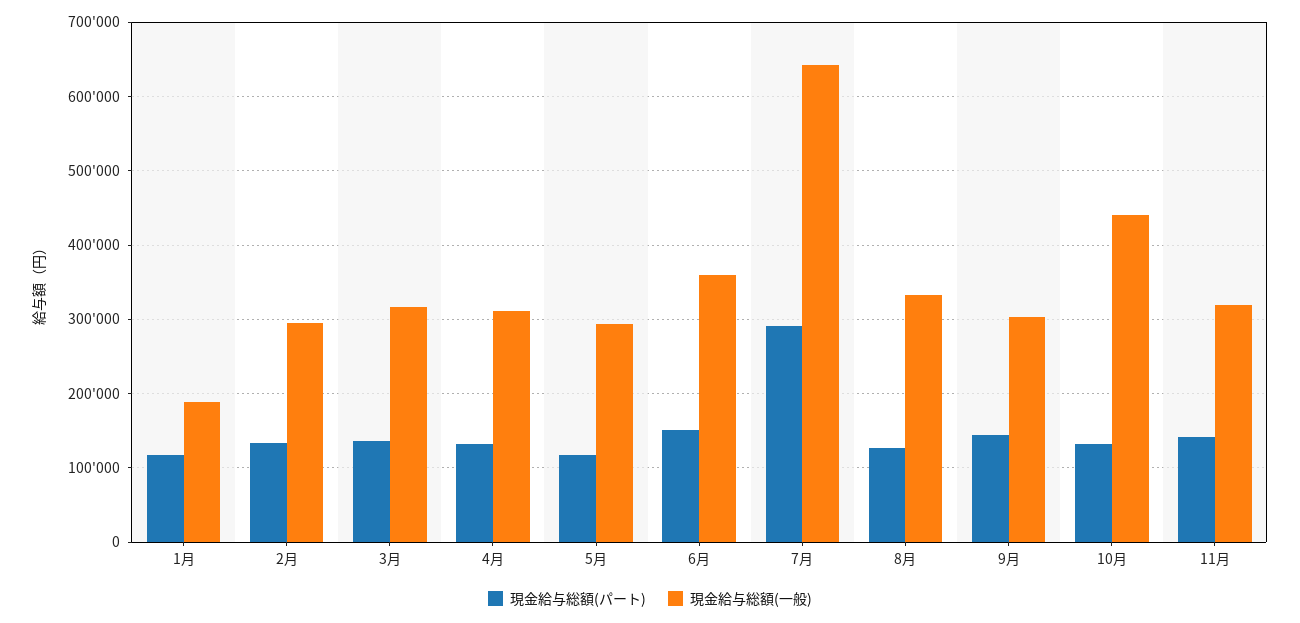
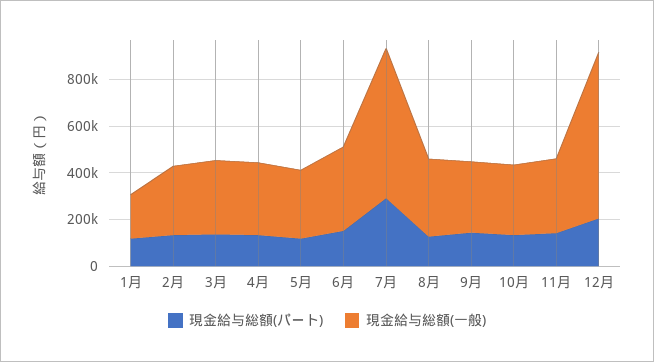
現金給与総額(一般), 10月: 440000 -> 300000
現金給与総額(パート), 12月: none -> 200000
現金給与総額(一般), 12月: none -> 700000

